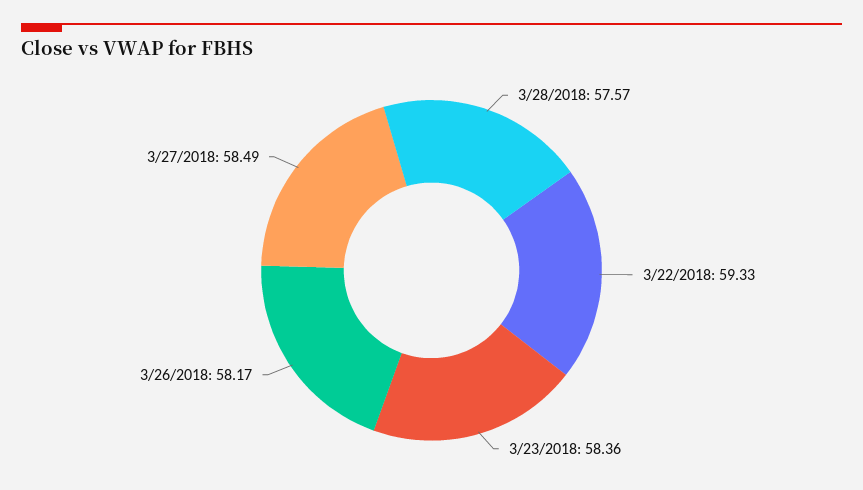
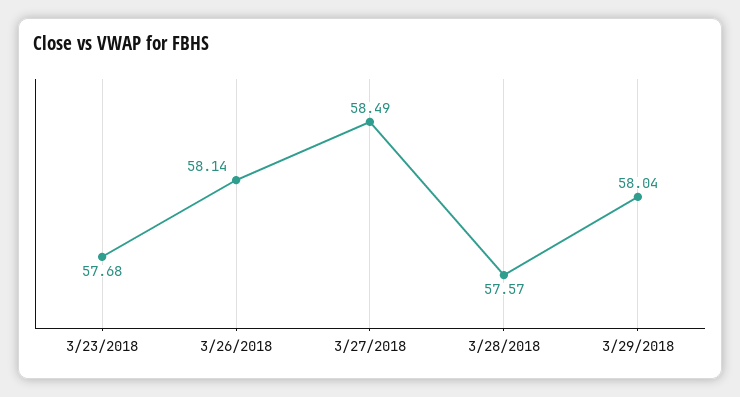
3/22/2018: 59.33 -> none
3/23/2018: 58.36 -> 57.68
3/26/2018: 58.17 -> 58.14
3/29/2018: none -> 58.04

